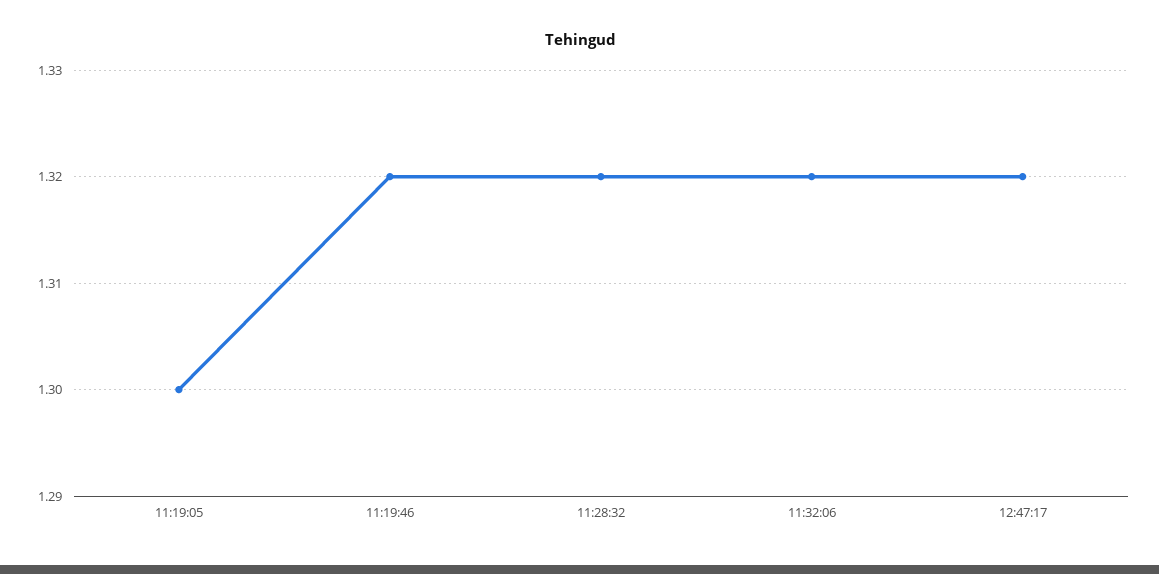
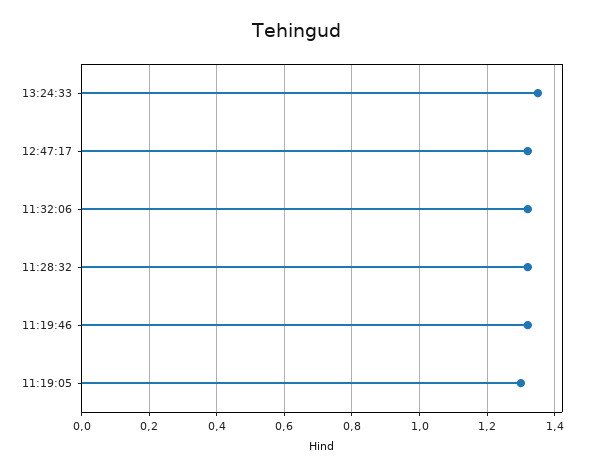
13:24:33: none -> 1.35

